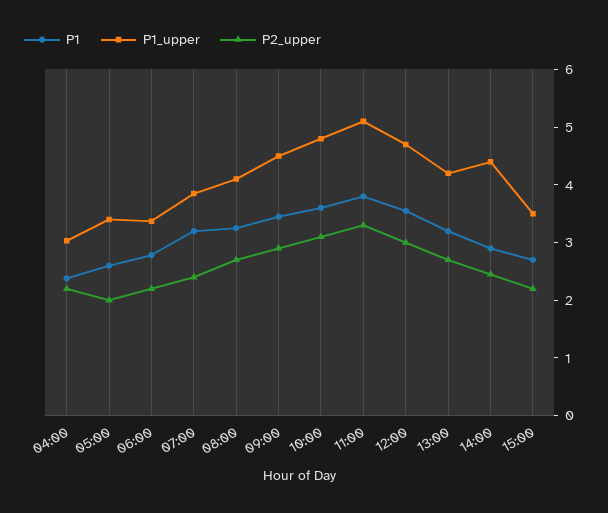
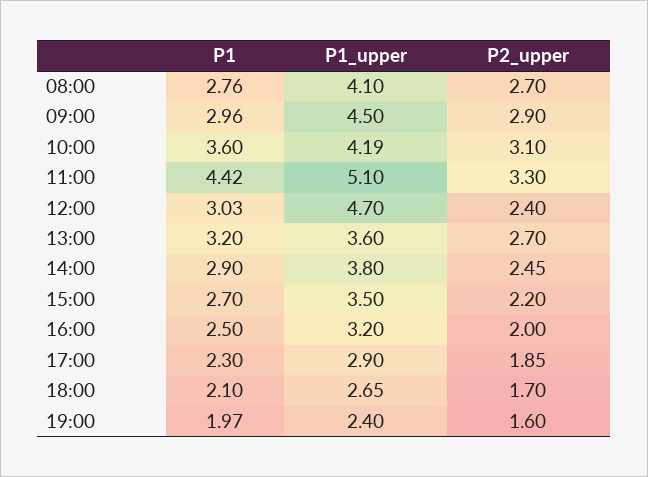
P1, 04:00: 2.4 -> none
P1_upper, 04:00: 3 -> none
P2_upper, 04:00: 2.2 -> none
P1, 05:00: 2.6 -> none
P1_upper, 05:00: 3.4 -> none
P2_upper, 05:00: 2 -> none
P1, 06:00: 2.8 -> none
P1_upper, 06:00: 3.4 -> none
P2_upper, 06:00: 2.2 -> none
P1, 07:00: 3.2 -> none
P1_upper, 07:00: 3.8 -> none
P2_upper, 07:00: 2.4 -> none
P1, 08:00: 3.2 -> 2.76
P1, 09:00: 3.4 -> 2.96
P1_upper, 10:00: 4.8 -> 4.19
P1, 11:00: 3.8 -> 4.42
P1, 12:00: 3.6 -> 3.03
P2_upper, 12:00: 3 -> 2.4
P1_upper, 13:00: 4.2 -> 3.6
P1_upper, 14:00: 4.4 -> 3.8
P1, 16:00: none -> 2.5
P1_upper, 16:00: none -> 3.2
P2_upper, 16:00: none -> 2
P1, 17:00: none -> 2.3
P1_upper, 17:00: none -> 2.9
P2_upper, 17:00: none -> 1.85
P1, 18:00: none -> 2.1
P1_upper, 18:00: none -> 2.65
P2_upper, 18:00: none -> 1.7
P1, 19:00: none -> 1.97
P1_upper, 19:00: none -> 2.4
P2_upper, 19:00: none -> 1.6

